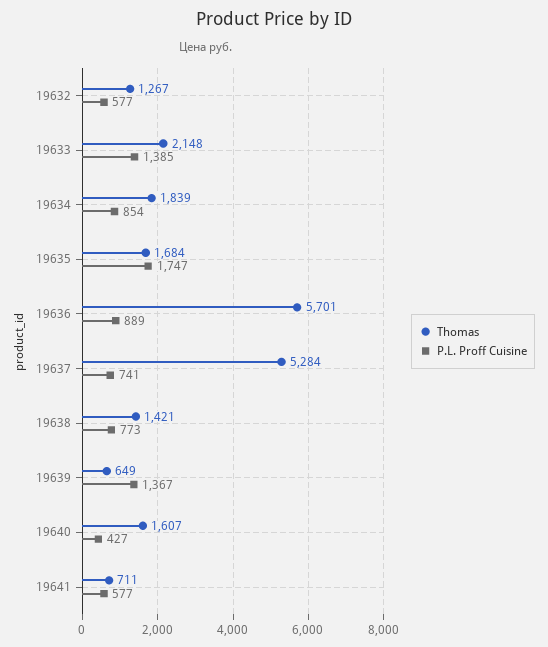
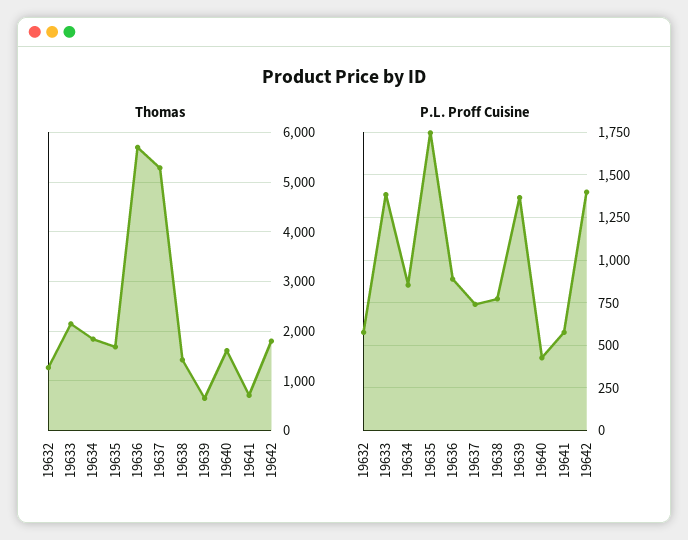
Thomas, 19642: none -> 1800
P.L. Proff Cuisine, 19642: none -> 1400

